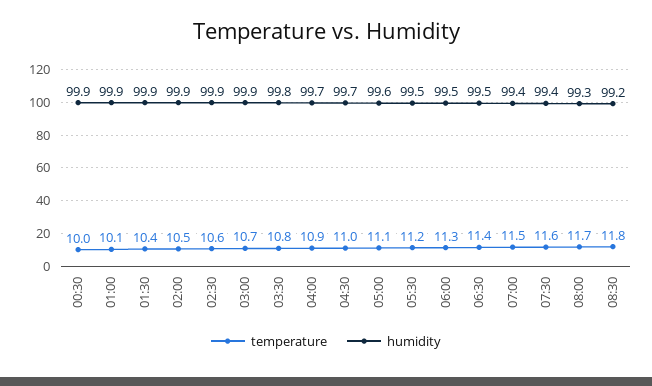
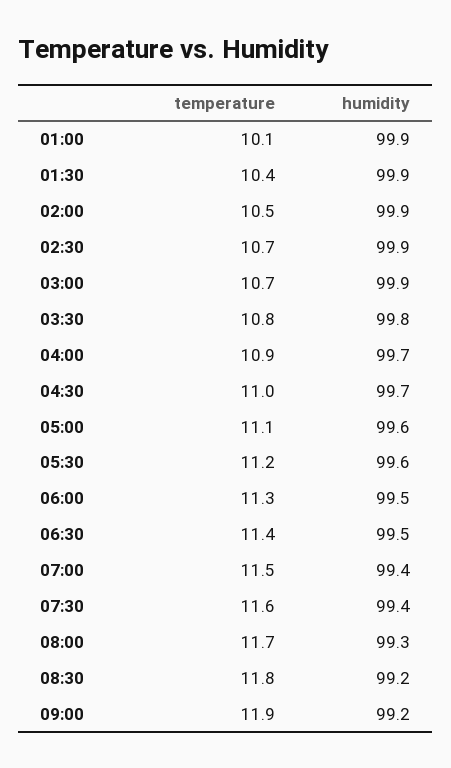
temperature, 00:30: 10 -> none
humidity, 00:30: 99.9 -> none
temperature, 02:30: 10.6 -> 10.7
humidity, 05:30: 99.5 -> 99.6
temperature, 09:00: none -> 11.9
humidity, 09:00: none -> 99.2

